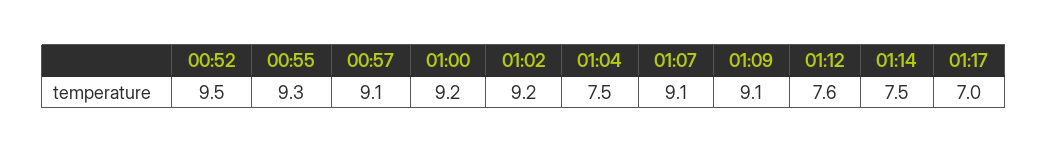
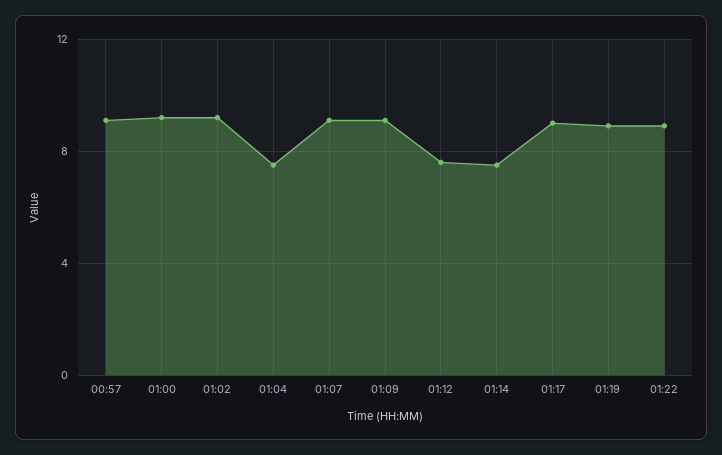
00:52: 9.5 -> none
00:55: 9.3 -> none
01:17: 7 -> 9
01:19: none -> 9
01:22: none -> 9

